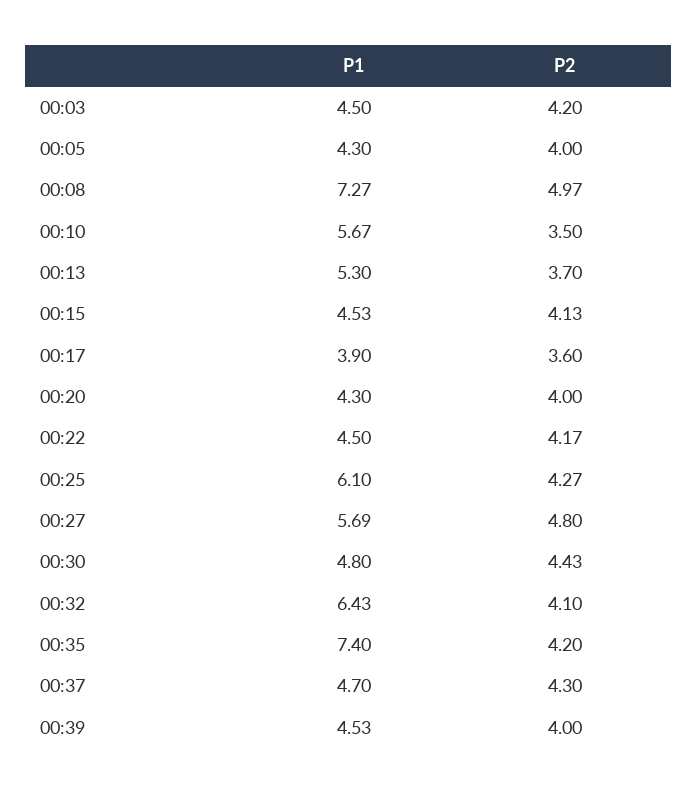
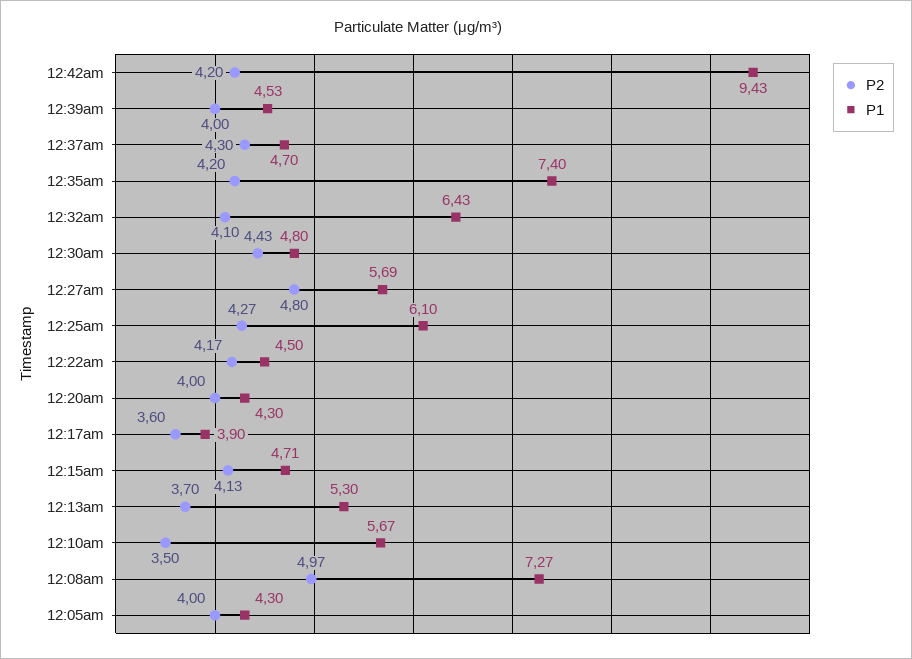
P1, 00:03: 4.5 -> none
P2, 00:03: 4.2 -> none
P1, 00:15: 4.53 -> 4.71
P2, 12:42am: none -> 4.2
P1, 12:42am: none -> 9.43

